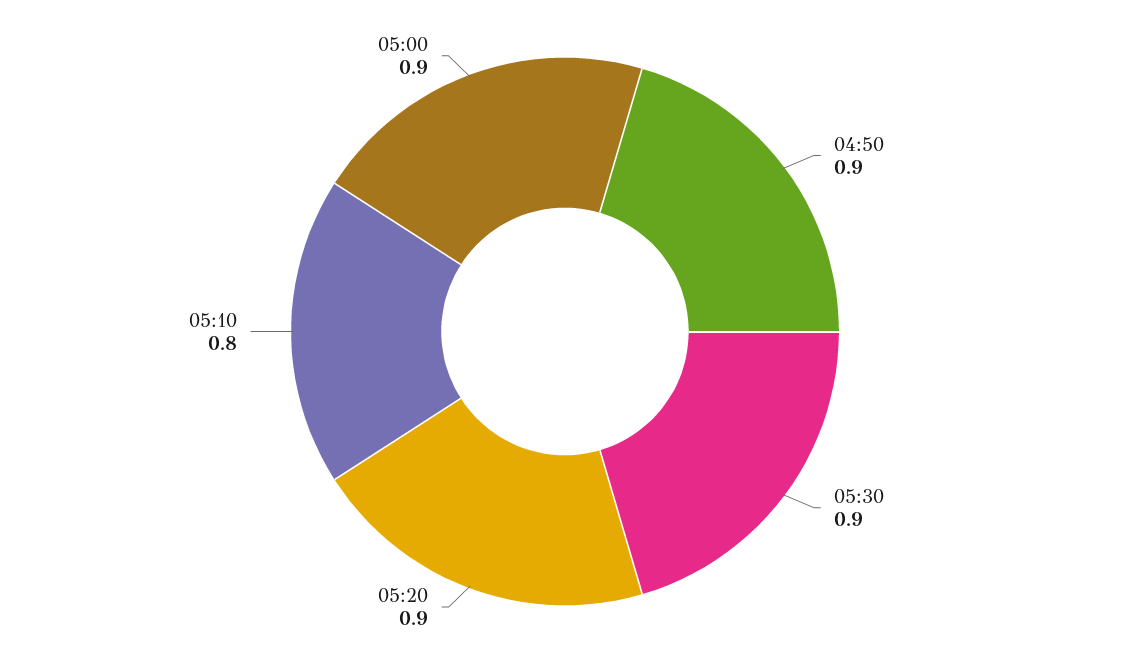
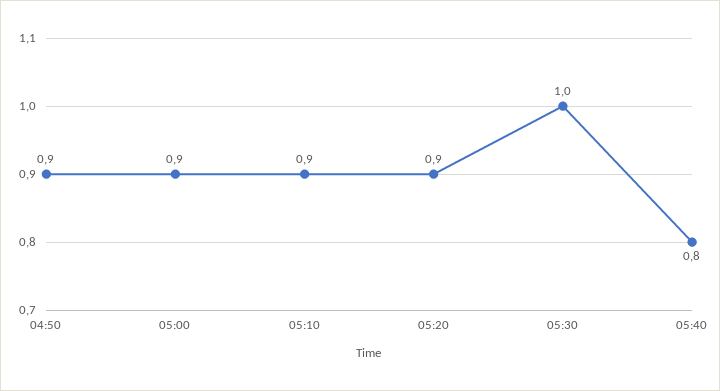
05:30: 0.9 -> 1
05:10: 0.8 -> 0.9
05:40: none -> 0.8

